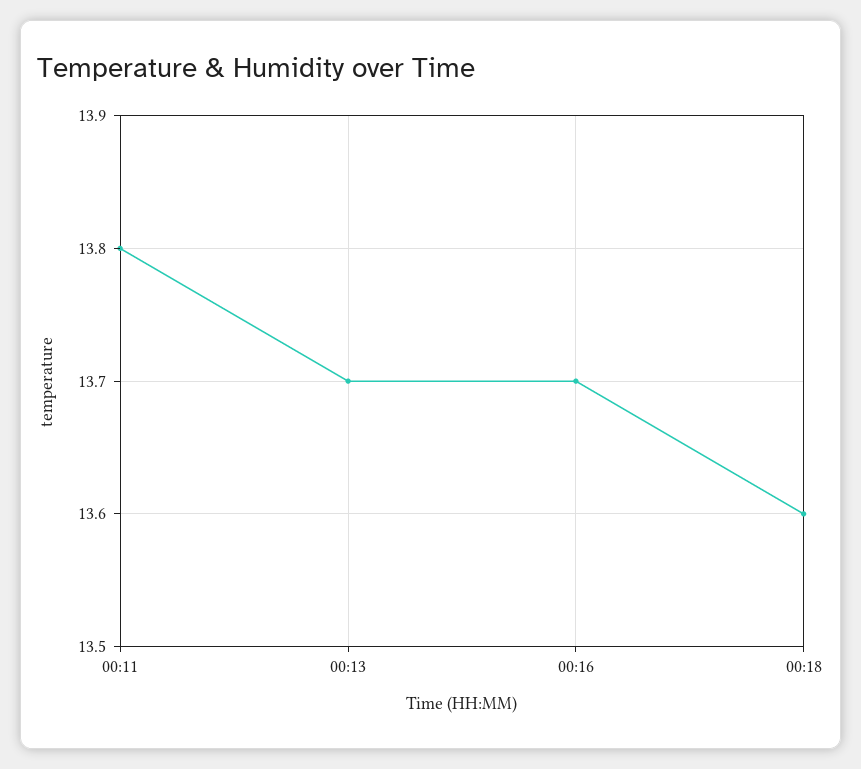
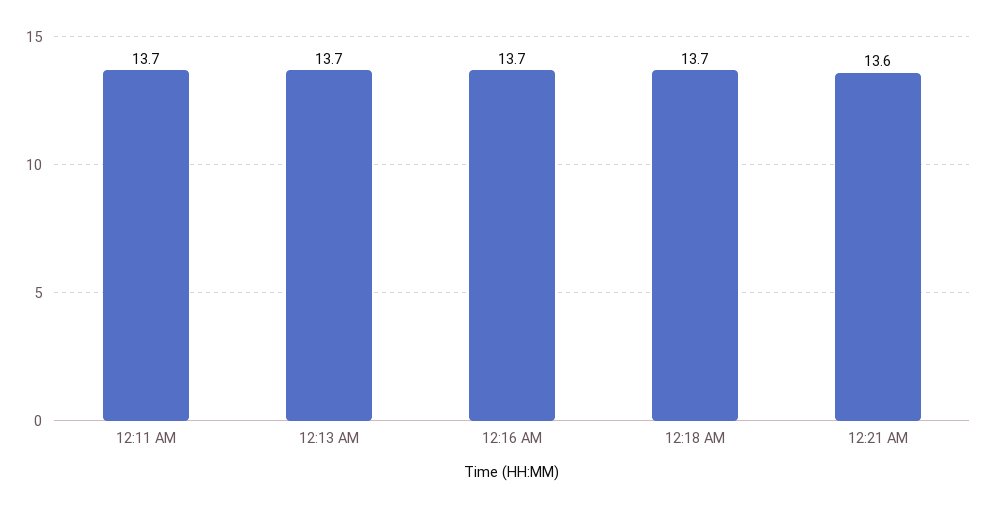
00:11: 13.8 -> 13.7
00:18: 13.6 -> 13.7
12:21 AM: none -> 13.6

